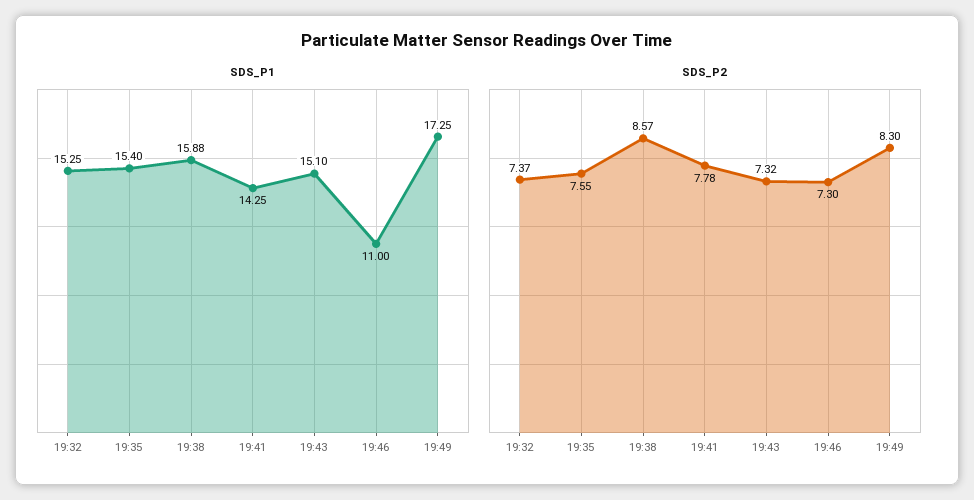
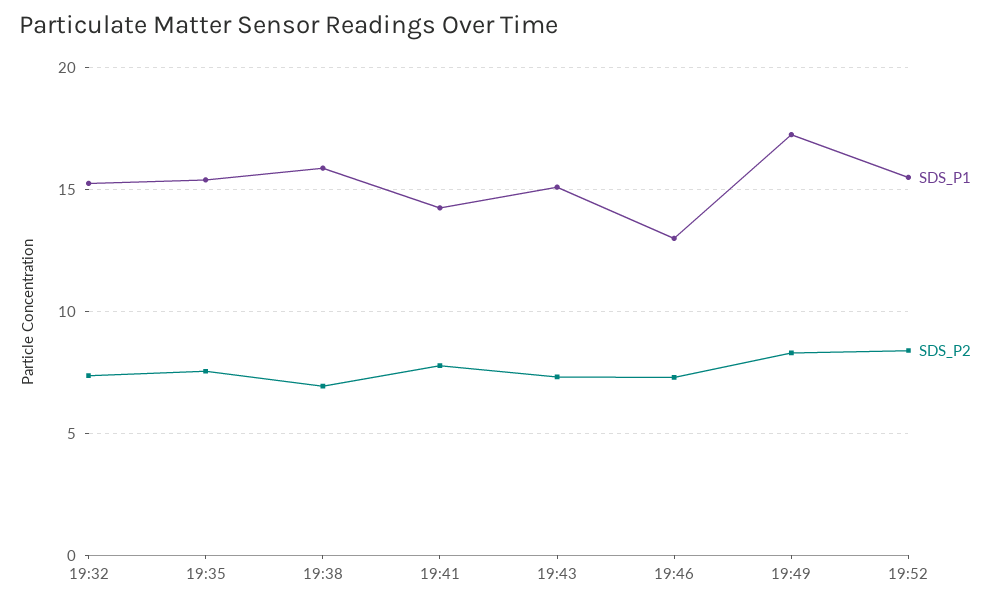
SDS_P1, 19:46: 11 -> 13
SDS_P2, 19:38: 8.57 -> 7
SDS_P1, 19:52: none -> 15.5
SDS_P2, 19:52: none -> 8.5

